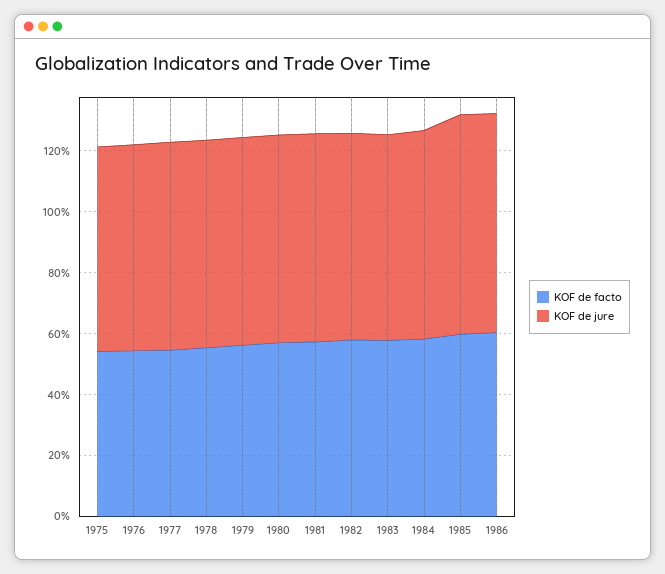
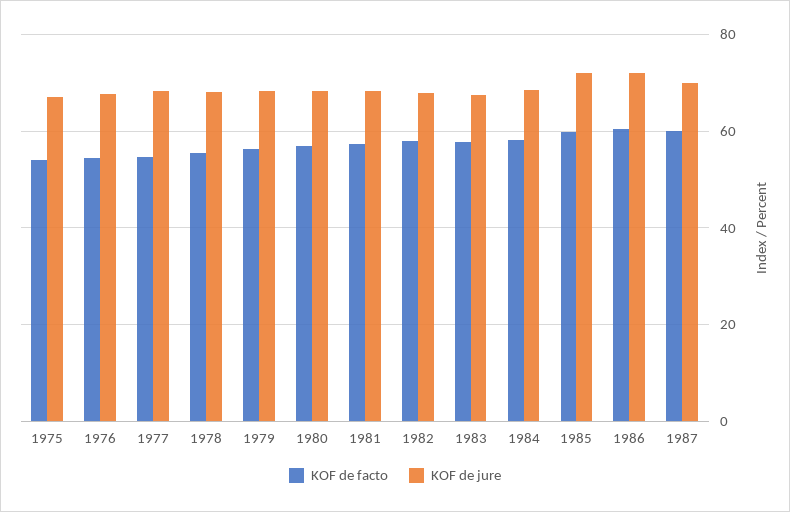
KOF de facto, 1987: none -> 60
KOF de jure, 1987: none -> 70

